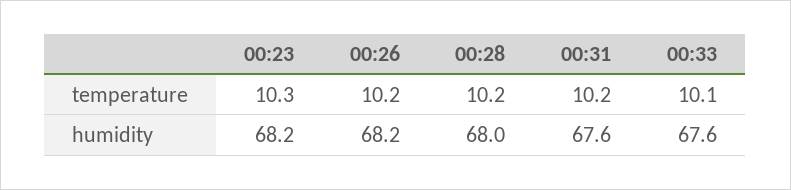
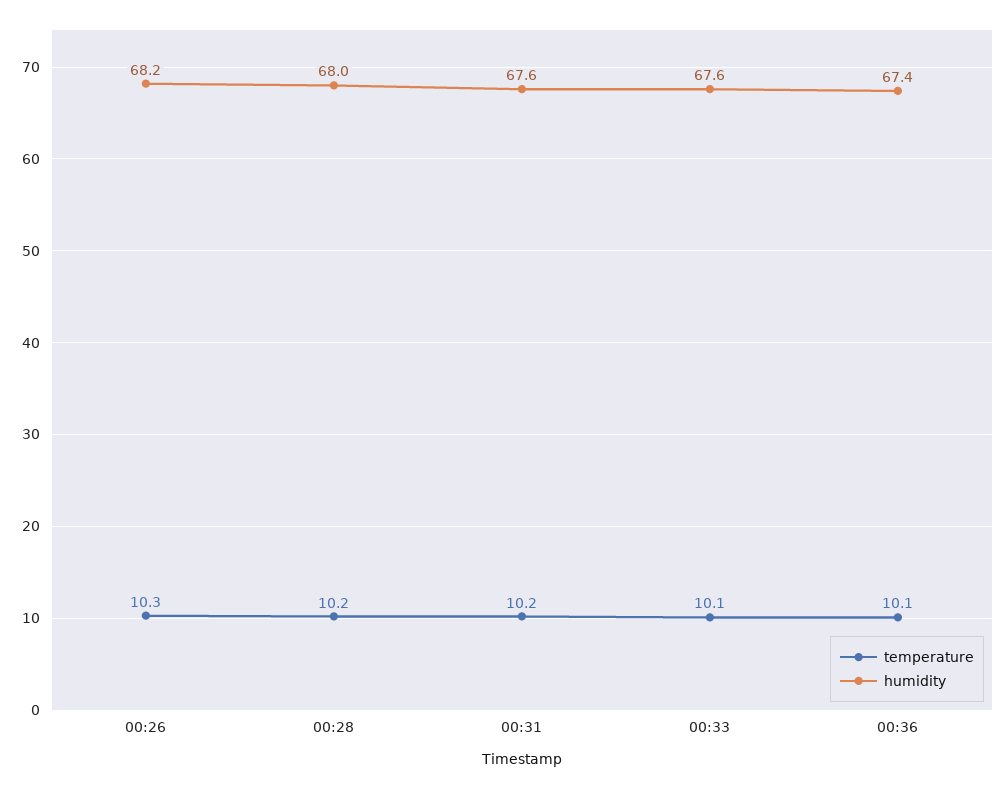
temperature, 00:23: 10.3 -> none
temperature, 00:26: 10.2 -> 10.3
humidity, 00:23: 68.2 -> none
temperature, 00:36: none -> 10.1
humidity, 00:36: none -> 67.4

